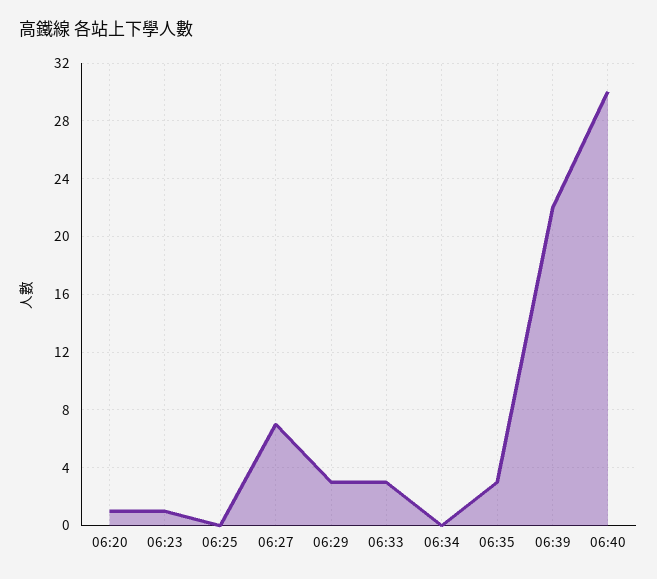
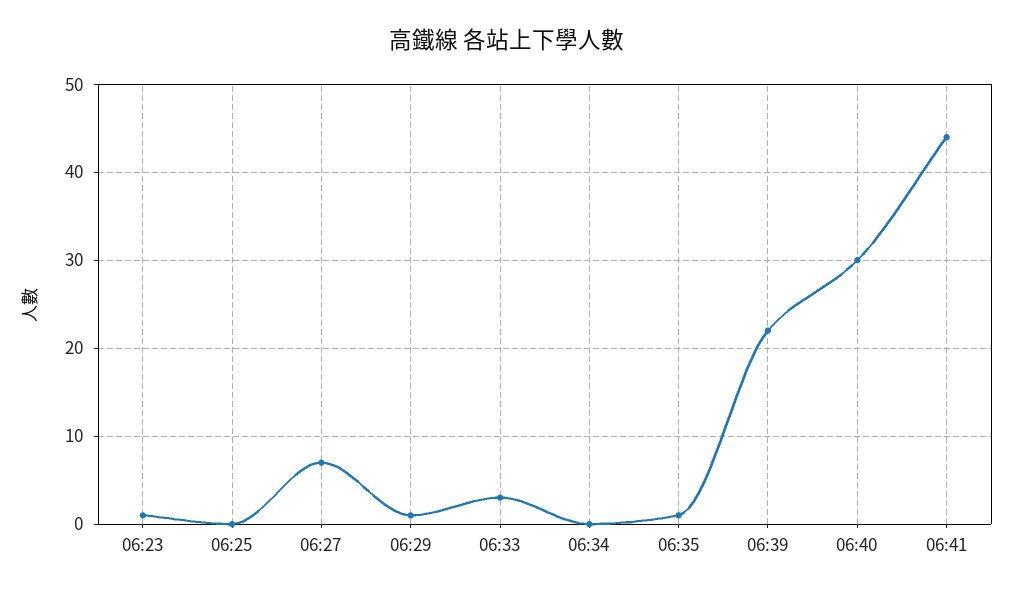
06:20: 1 -> none
06:29: 3 -> 1
06:35: 3 -> 1
06:41: none -> 44

